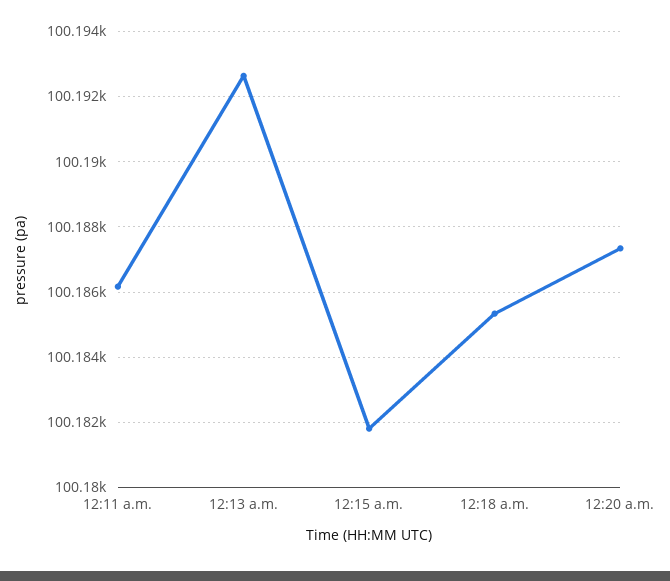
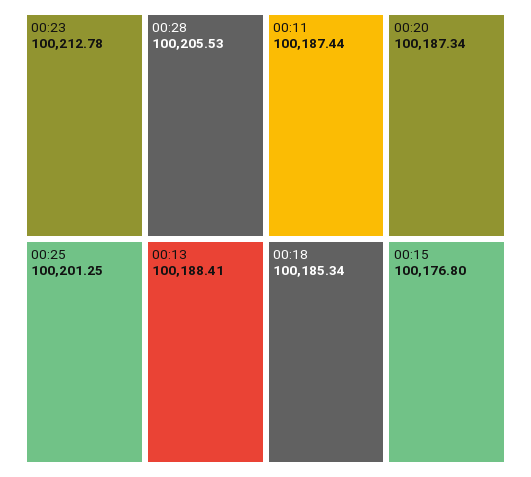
12:11 a.m.: 100186.2 -> 100187.44
12:13 a.m.: 100192.6 -> 100188.41
12:15 a.m.: 100181.8 -> 100176.8
00:23: none -> 100212.78
00:28: none -> 100205.53
00:25: none -> 100201.25

